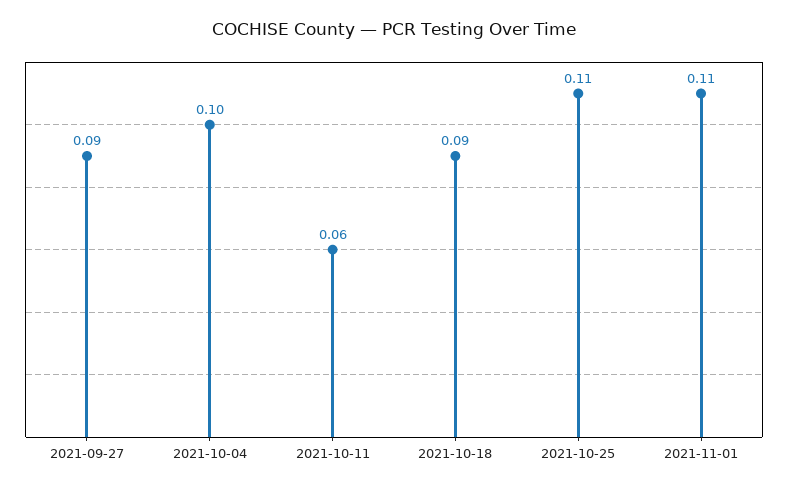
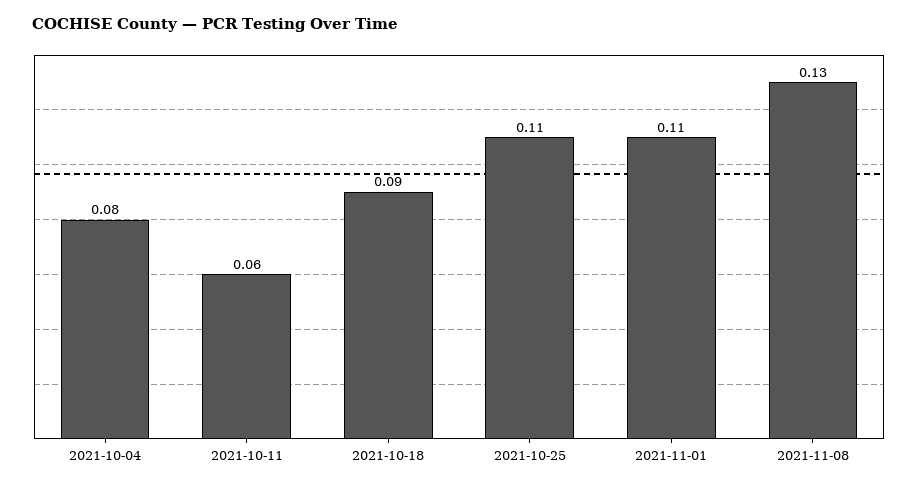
2021-09-27: 0.09 -> none
2021-10-04: 0.1 -> 0.08
2021-11-08: none -> 0.13

